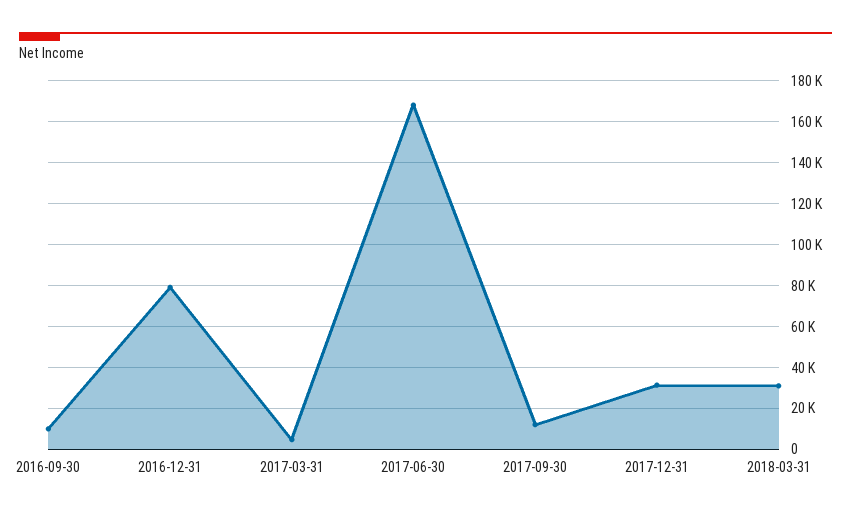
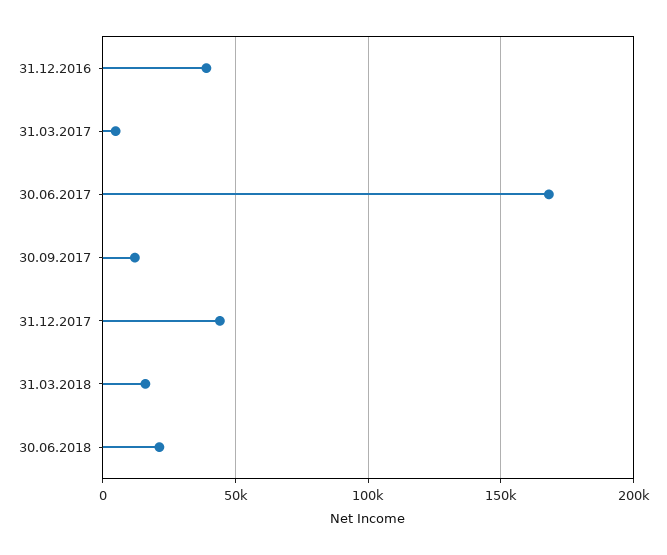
2016-09-30: 10000 -> none
2016-12-31: 80000 -> 40000
2017-12-31: 30000 -> 45000
2018-03-31: 30000 -> 15000
30.06.2018: none -> 20000

